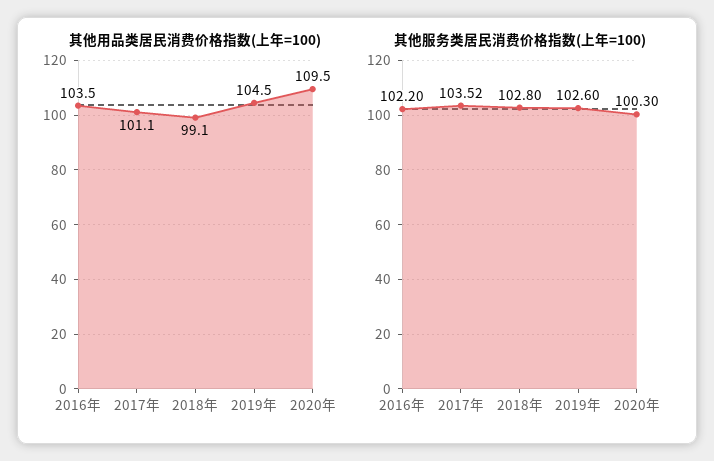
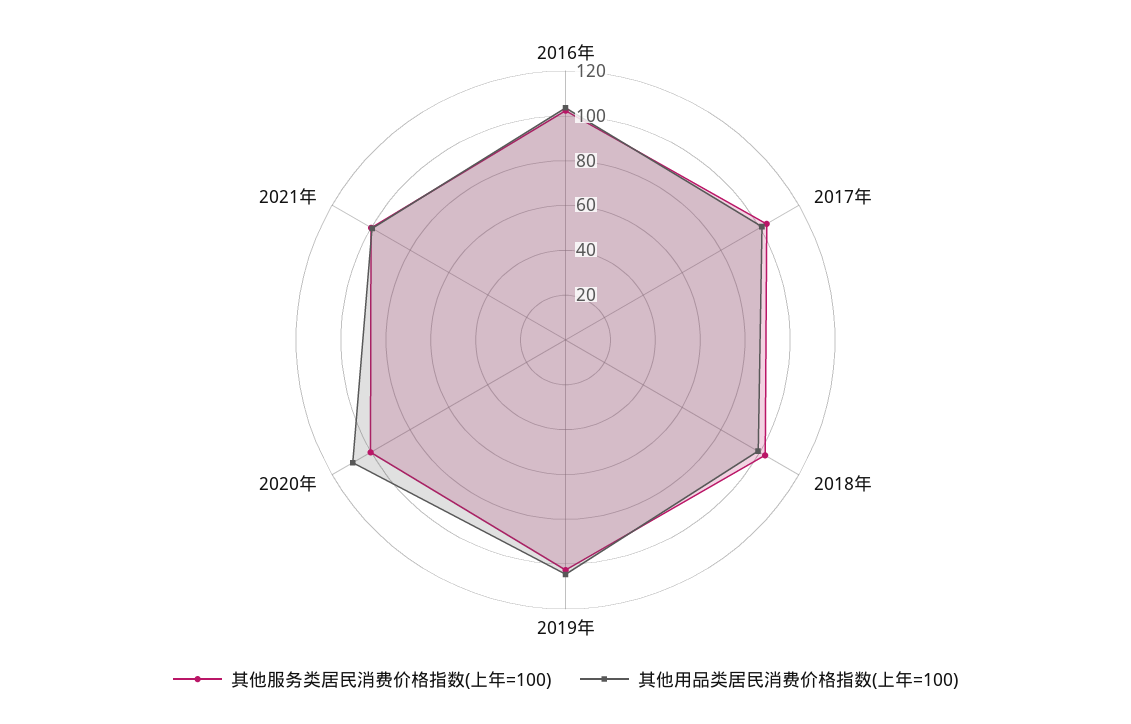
其他服务类居民消费价格指数(上年=100), 2021年: none -> 100
其他用品类居民消费价格指数(上年=100), 2021年: none -> 100

